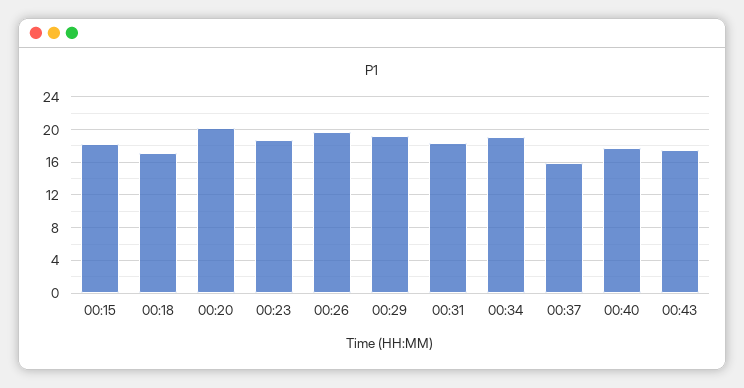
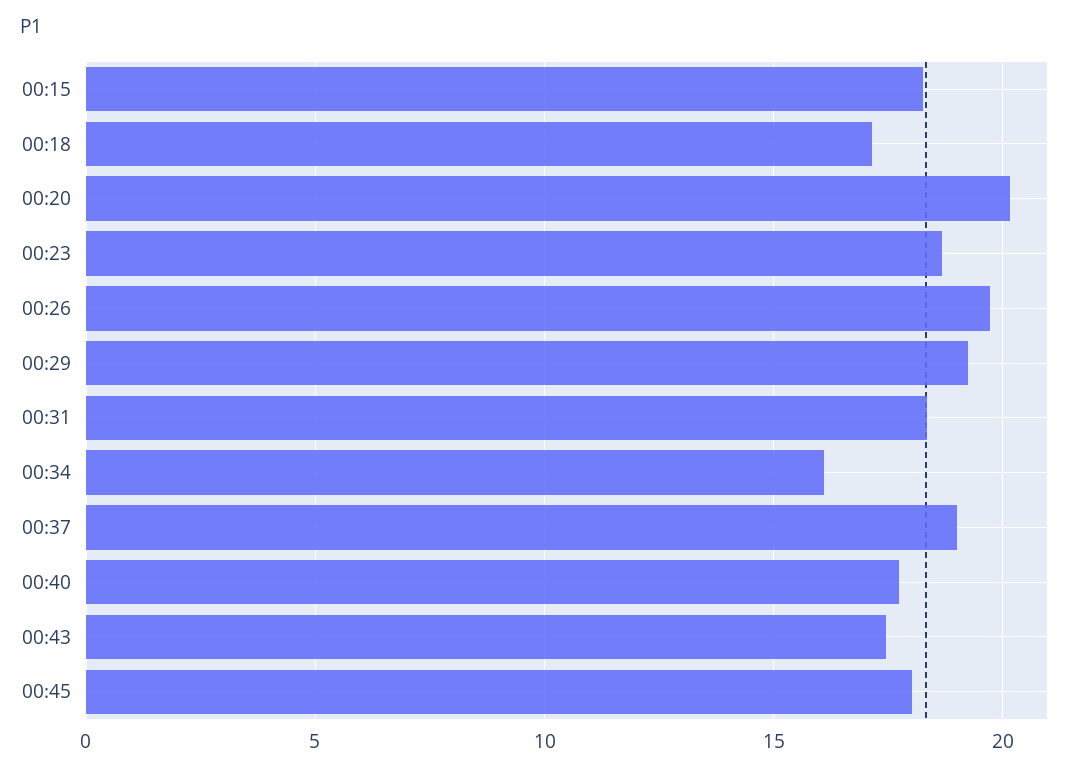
00:34: 19 -> 16
00:37: 16 -> 19
00:45: none -> 18

